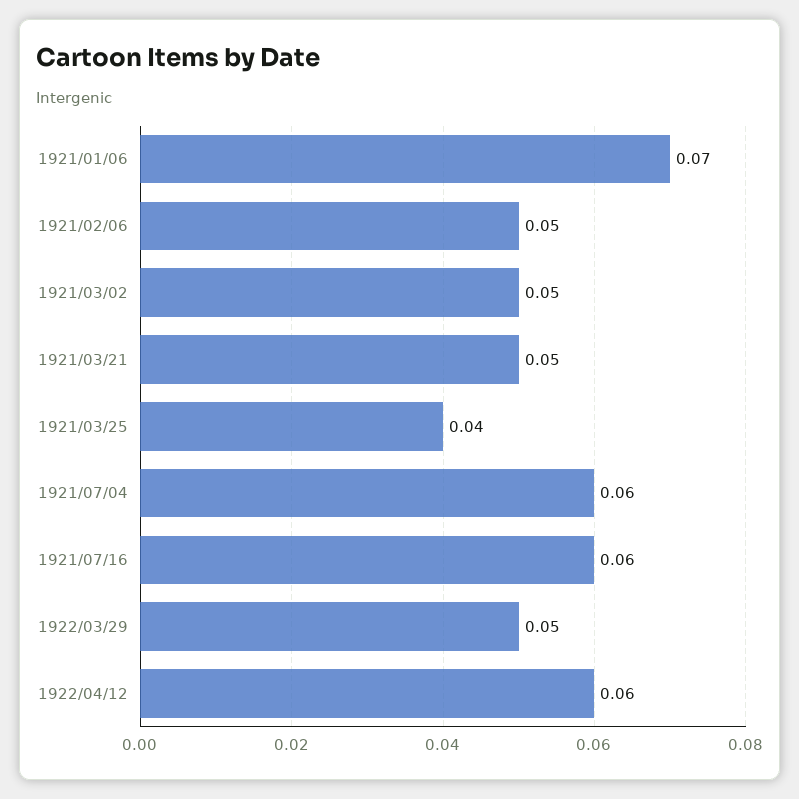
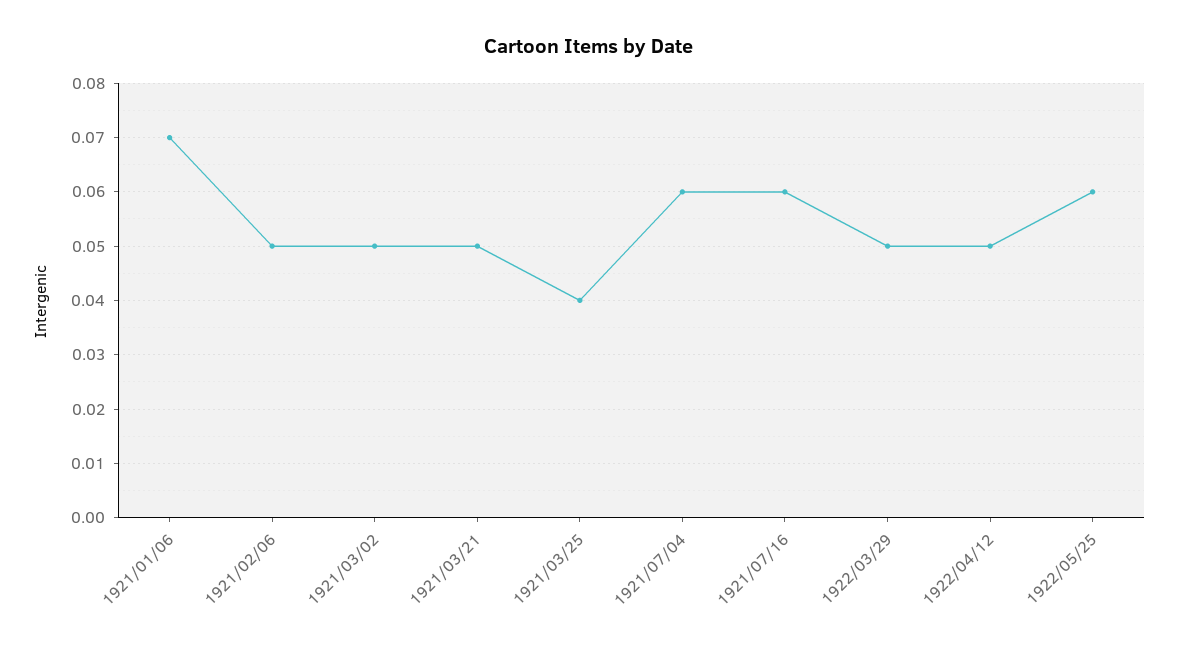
1922/04/12: 0.06 -> 0.05
1922/05/25: none -> 0.06

